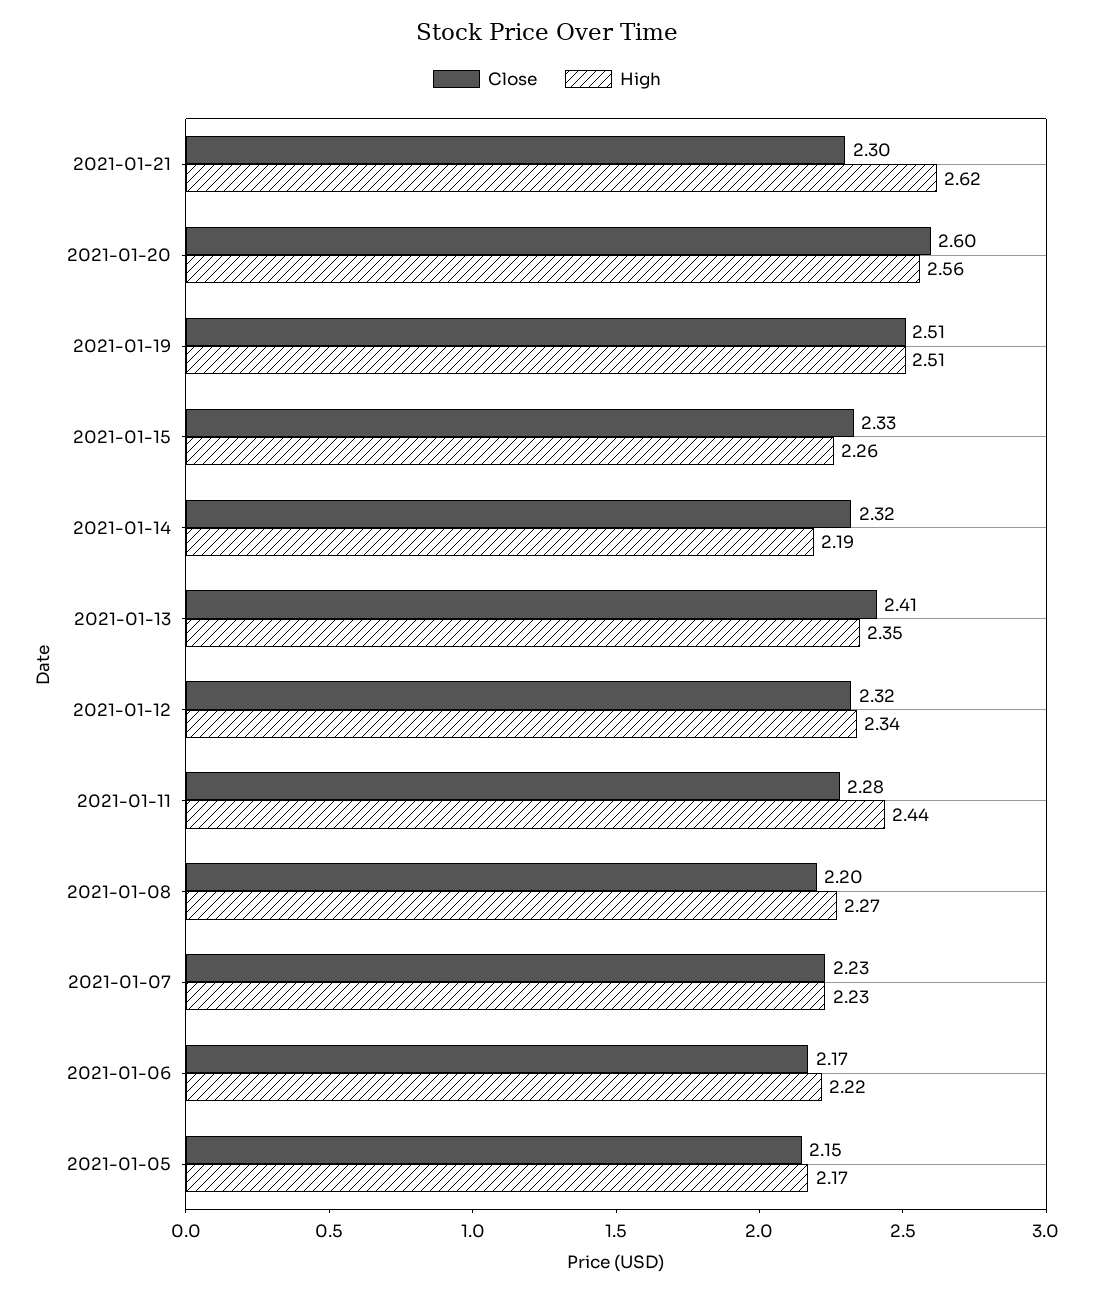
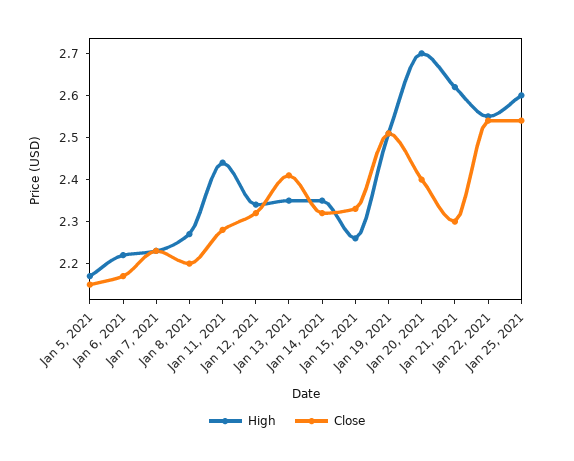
Close, 2021-01-20: 2.6 -> 2.4
High, 2021-01-20: 2.56 -> 2.7
High, 2021-01-14: 2.19 -> 2.35
High, Jan 22, 2021: none -> 2.55
Close, Jan 22, 2021: none -> 2.55
High, Jan 25, 2021: none -> 2.6
Close, Jan 25, 2021: none -> 2.55

